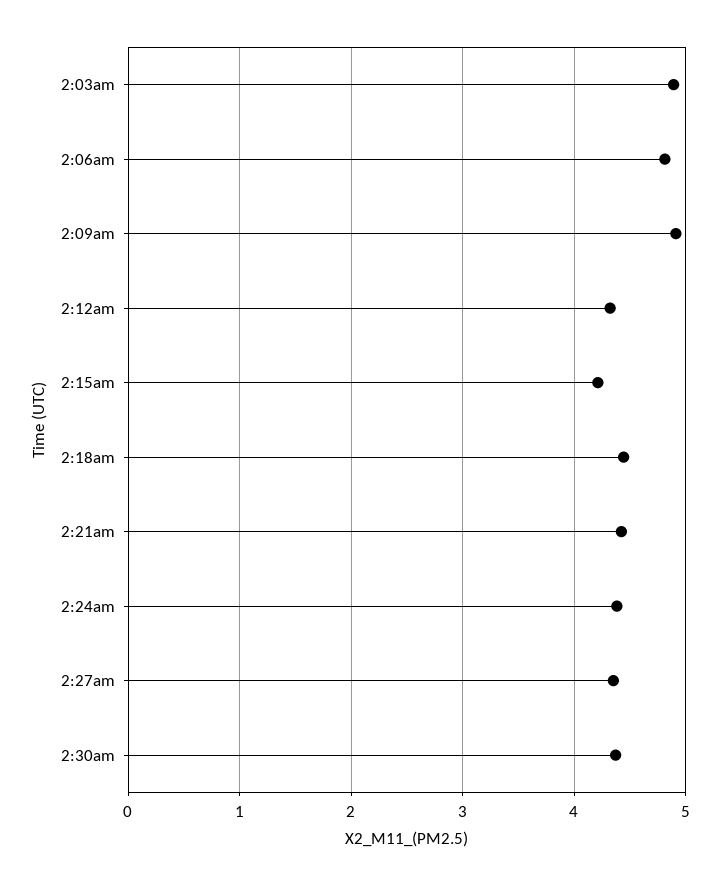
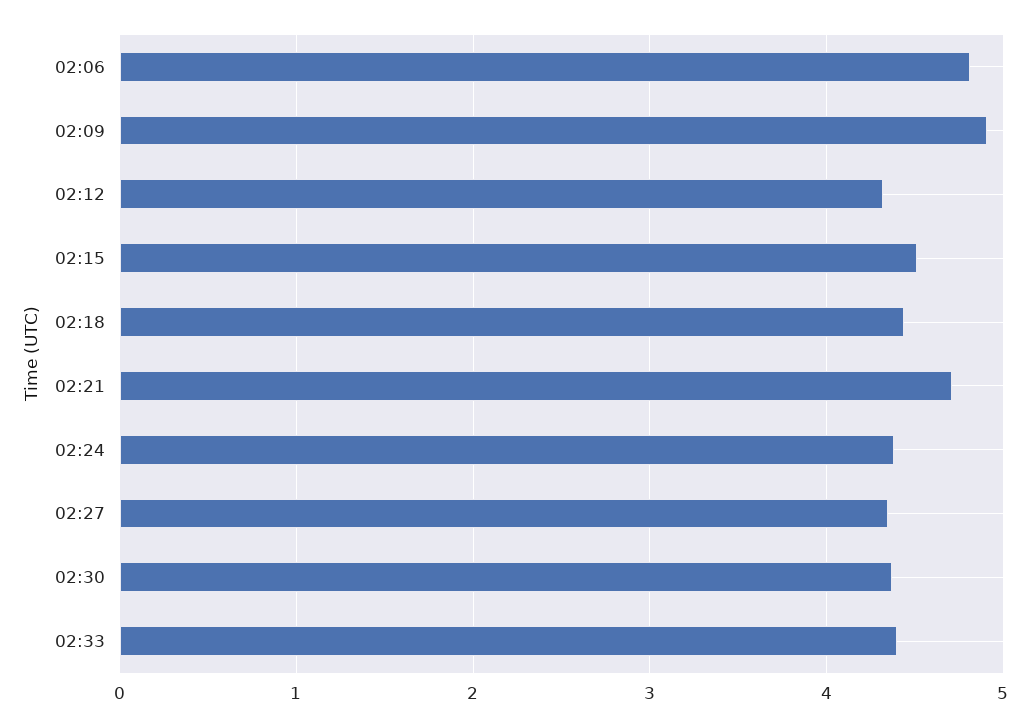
2:03am: 4.9 -> none
2:15am: 4.2 -> 4.5
2:21am: 4.4 -> 4.7
02:33: none -> 4.4

